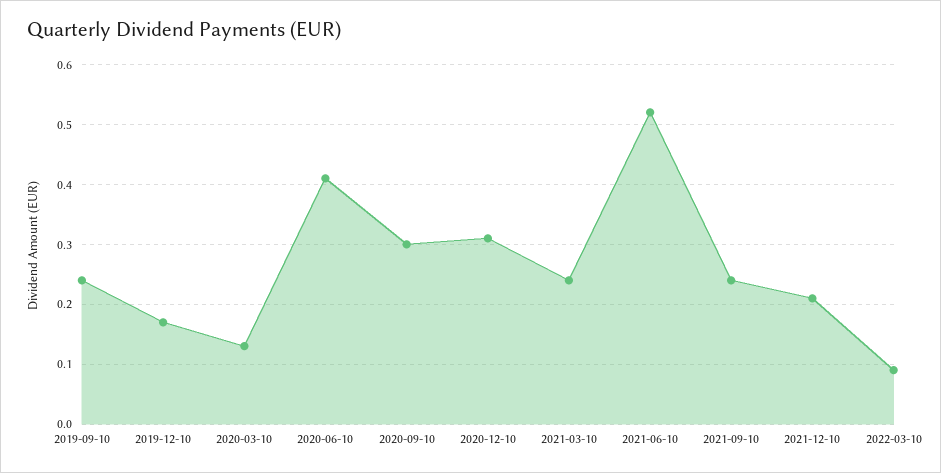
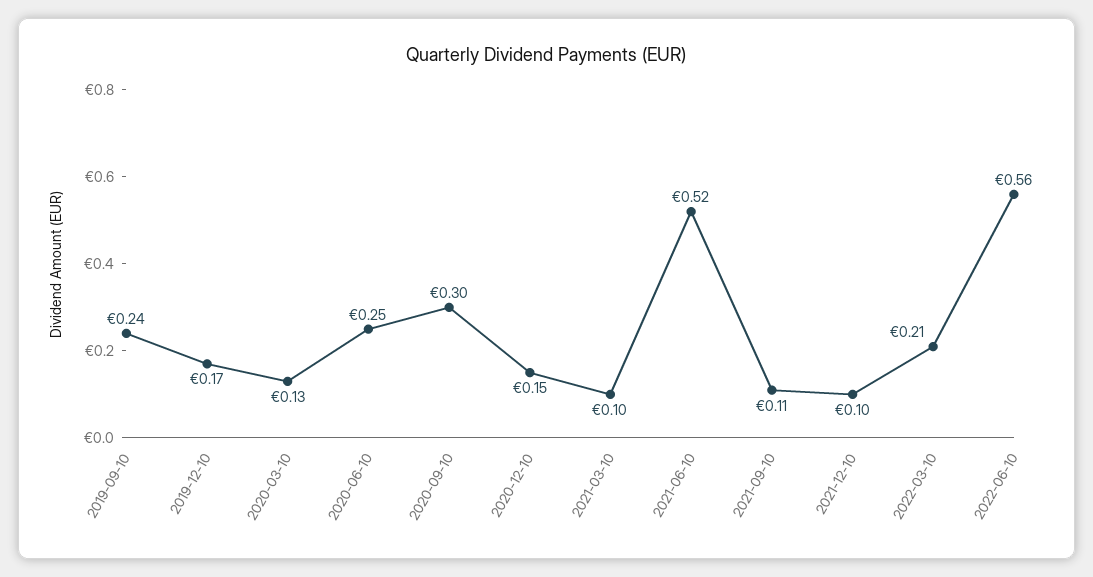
2020-06-10: 0.4 -> 0.25
2020-12-10: 0.3 -> 0.15
2021-03-10: 0.25 -> 0.1
2021-09-10: 0.25 -> 0.11
2021-12-10: 0.2 -> 0.1
2022-03-10: 0.1 -> 0.21
2022-06-10: none -> 0.56

